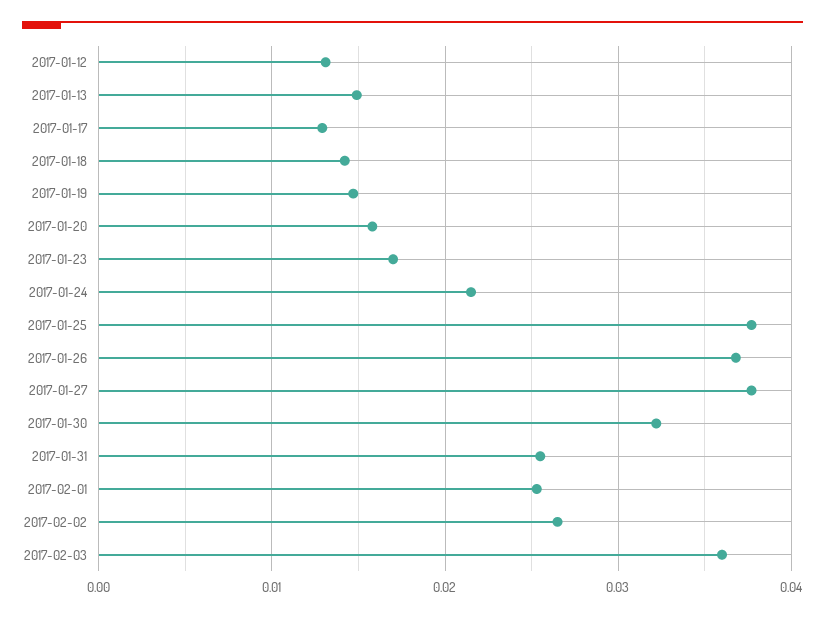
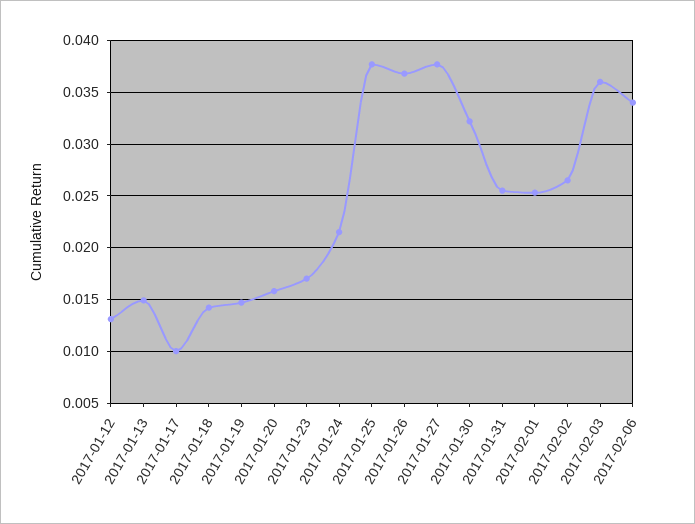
2017-01-17: 0.013 -> 0.01
2017-02-06: none -> 0.034

